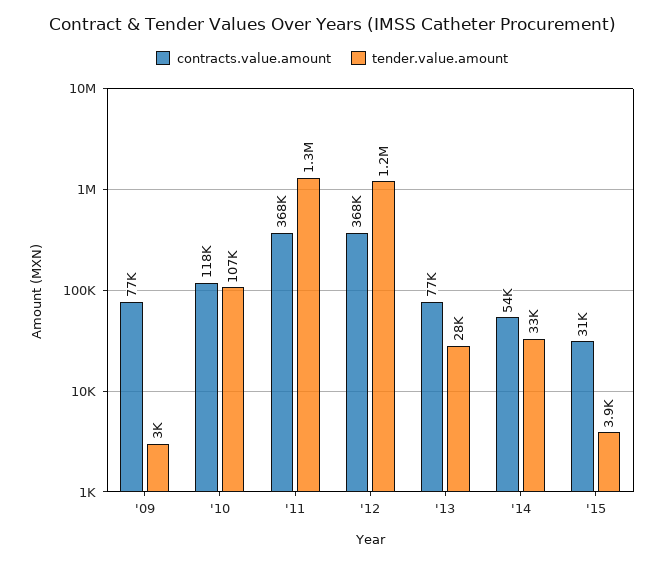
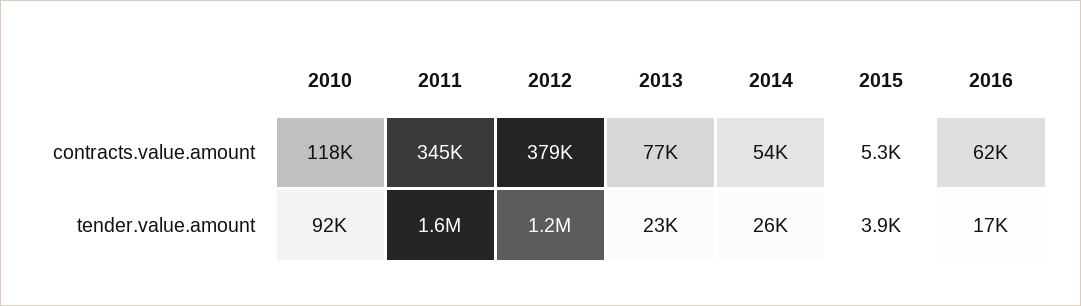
contracts.value.amount, '09: 77000 -> none
tender.value.amount, '09: 3000 -> none
tender.value.amount, '10: 107000 -> 92000
contracts.value.amount, '11: 368000 -> 345000
tender.value.amount, '11: 1300000 -> 1600000
contracts.value.amount, '12: 368000 -> 379000
tender.value.amount, '13: 28000 -> 23000
tender.value.amount, '14: 33000 -> 26000
contracts.value.amount, '15: 31000 -> 5300
contracts.value.amount, 2016: none -> 62000
tender.value.amount, 2016: none -> 17000

